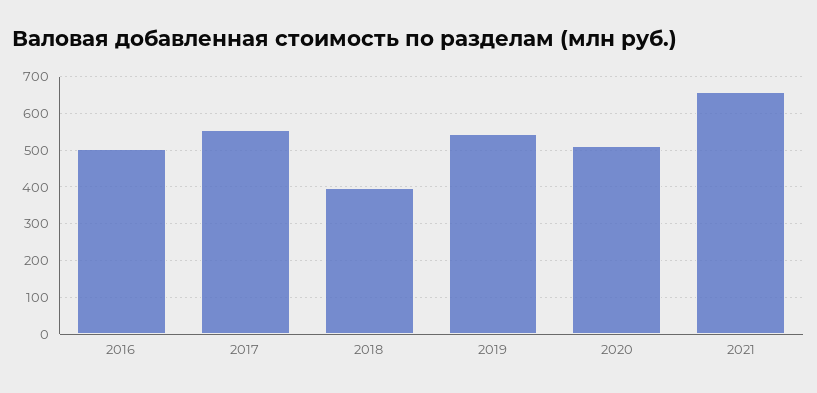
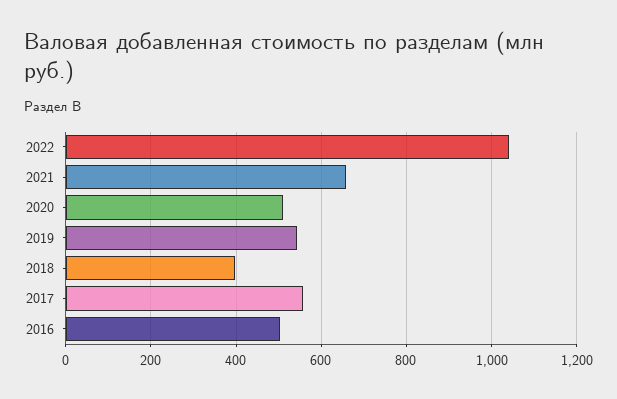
2022: none -> 1040

